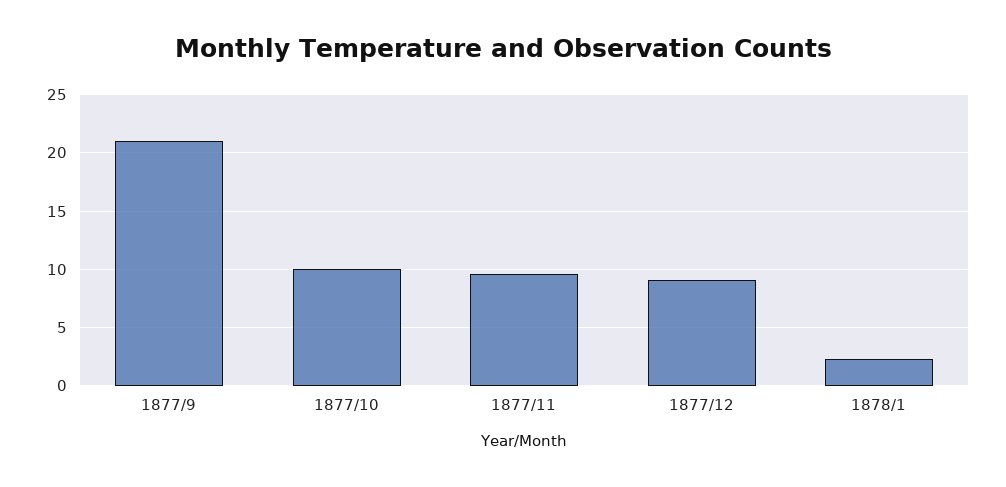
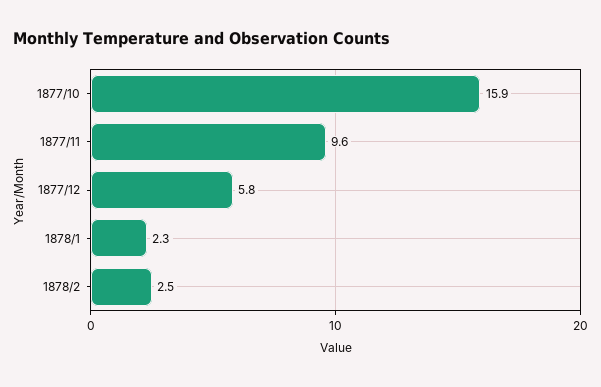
1877/9: 21 -> none
1877/10: 10 -> 15.9
1877/12: 9 -> 5.8
1878/2: none -> 2.5

